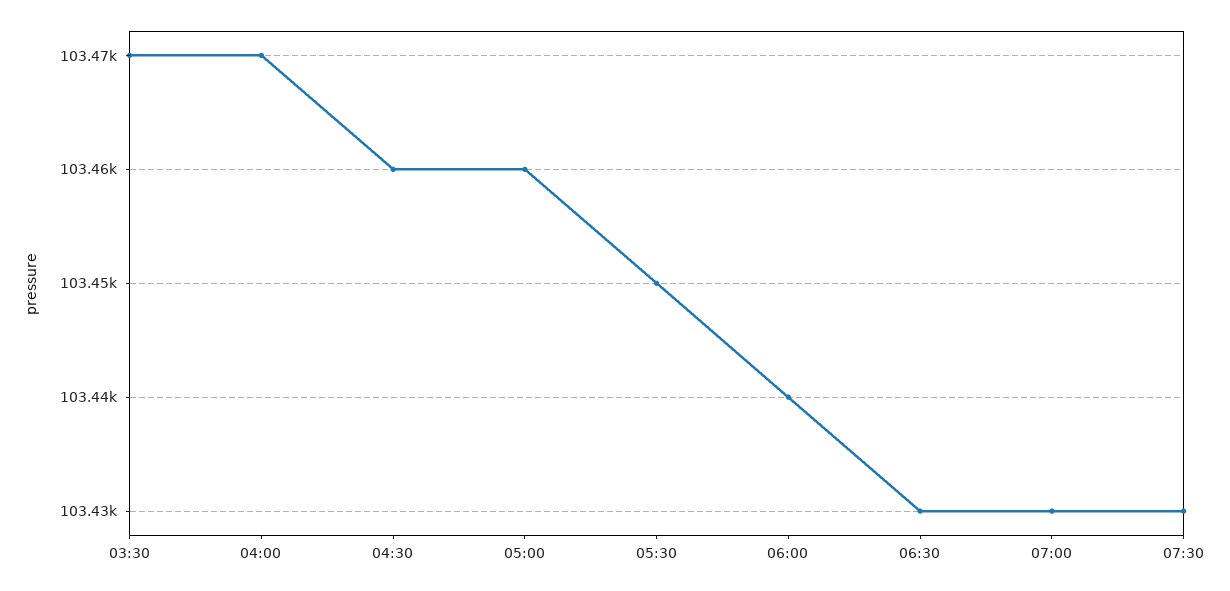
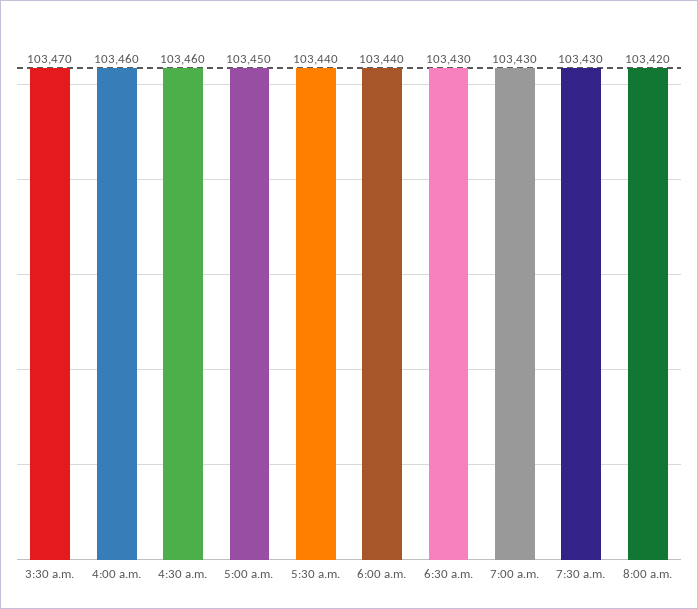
04:00: 103470 -> 103460
05:00: 103460 -> 103450
05:30: 103450 -> 103440
8:00 a.m.: none -> 103420

